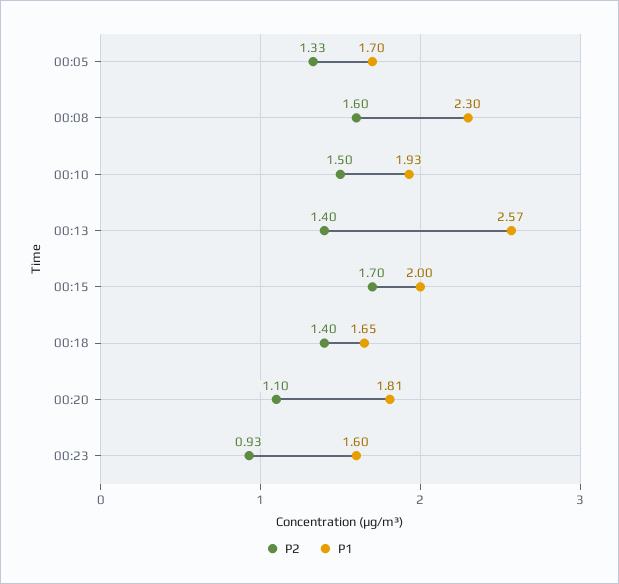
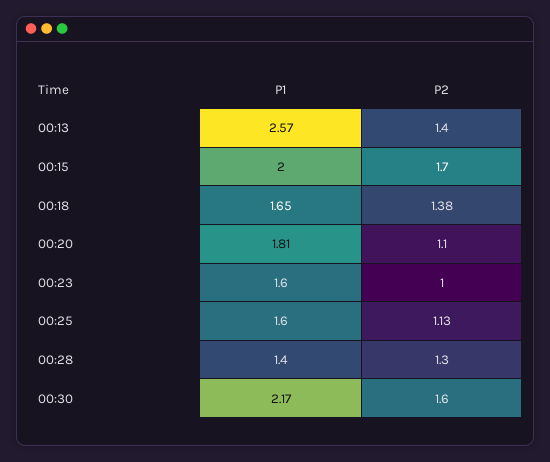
P2, 00:05: 1.33 -> none
P1, 00:05: 1.7 -> none
P2, 00:08: 1.6 -> none
P1, 00:08: 2.3 -> none
P2, 00:10: 1.5 -> none
P1, 00:10: 1.93 -> none
P2, 00:18: 1.4 -> 1.38
P2, 00:23: 0.93 -> 1
P1, 00:25: none -> 1.6
P2, 00:25: none -> 1.13
P1, 00:28: none -> 1.4
P2, 00:28: none -> 1.3
P1, 00:30: none -> 2.17
P2, 00:30: none -> 1.6

